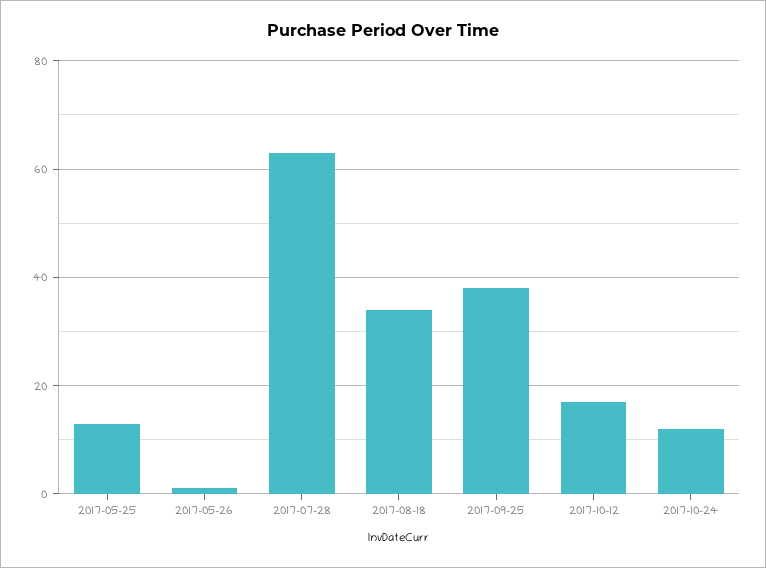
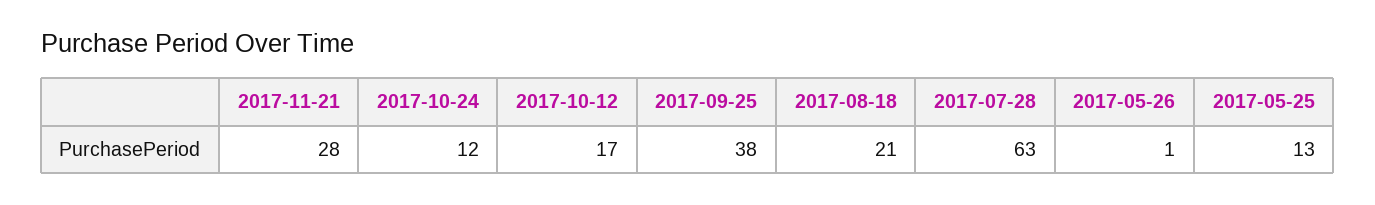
2017-08-18: 35 -> 21
2017-11-21: none -> 28

